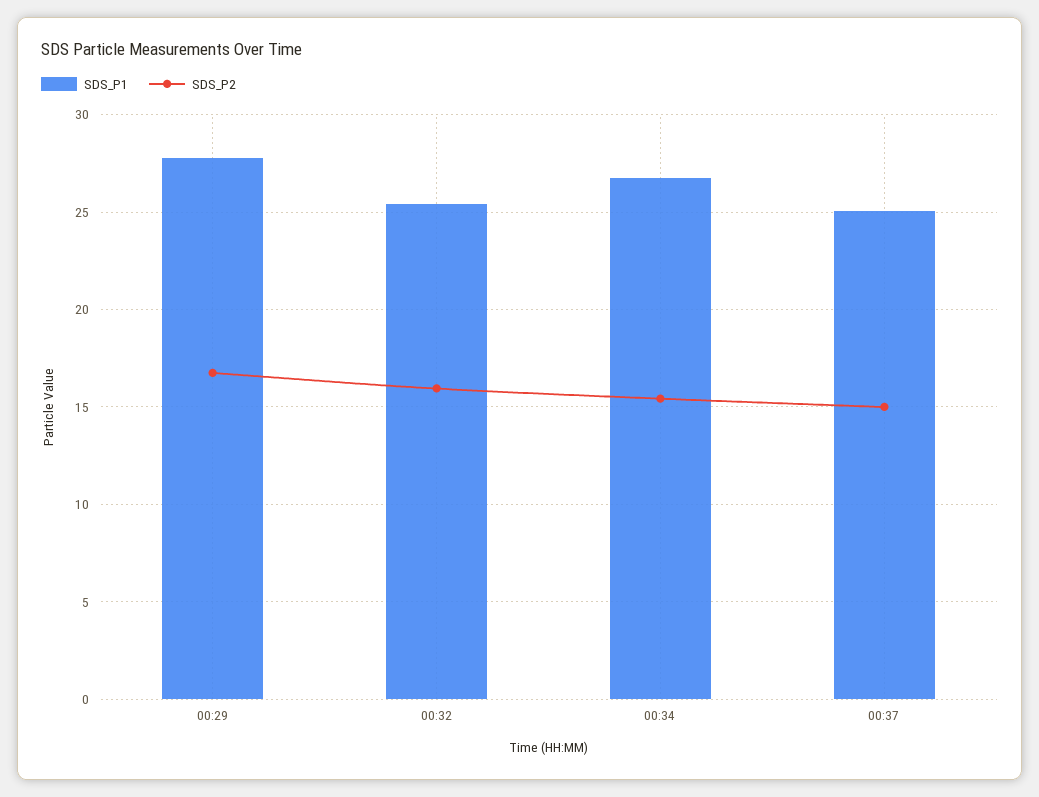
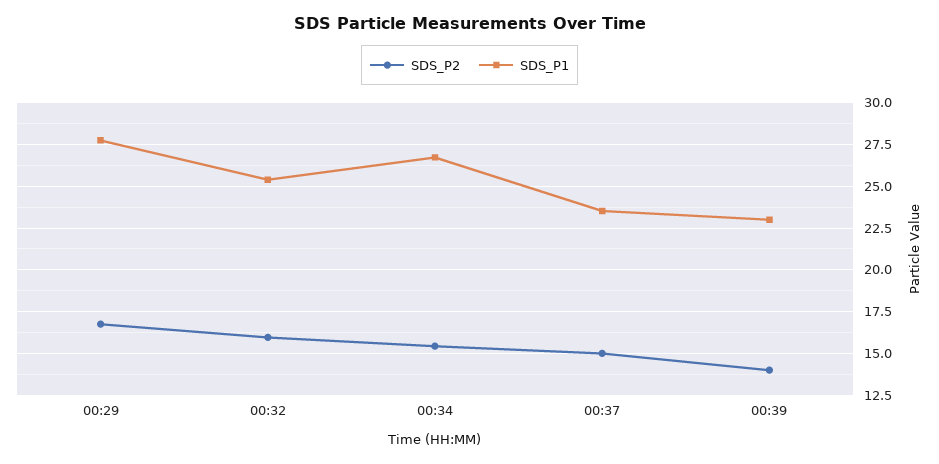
SDS_P1, 00:37: 25 -> 23.5
SDS_P2, 00:39: none -> 14
SDS_P1, 00:39: none -> 23

